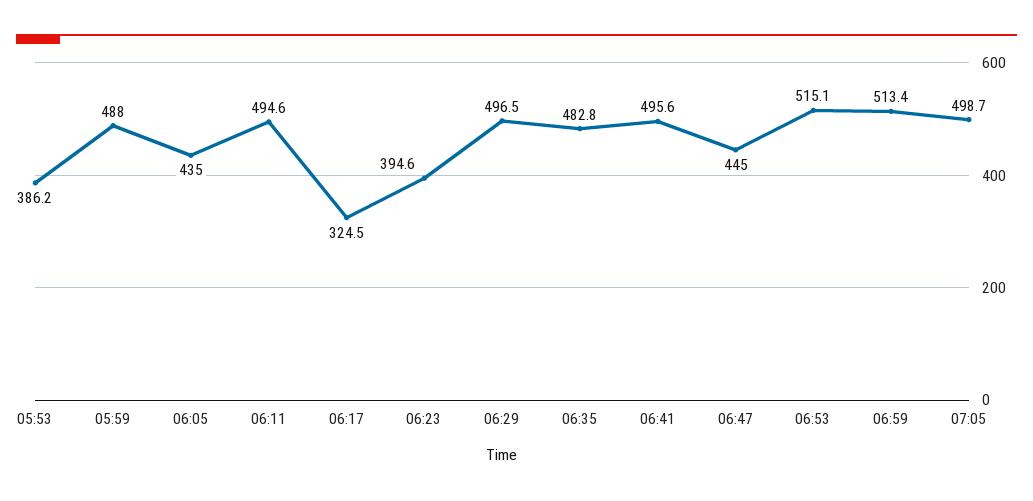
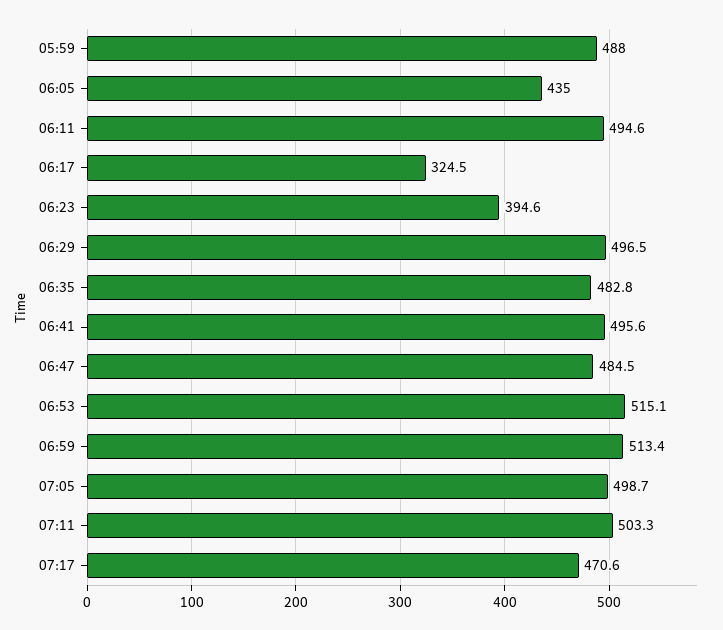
05:53: 386.2 -> none
06:47: 445 -> 484.5
07:11: none -> 503.3
07:17: none -> 470.6

